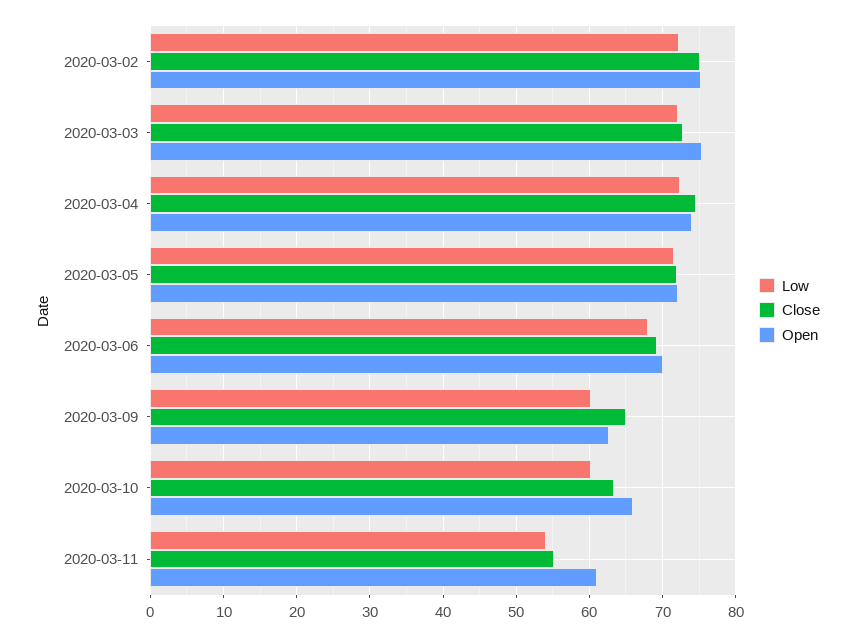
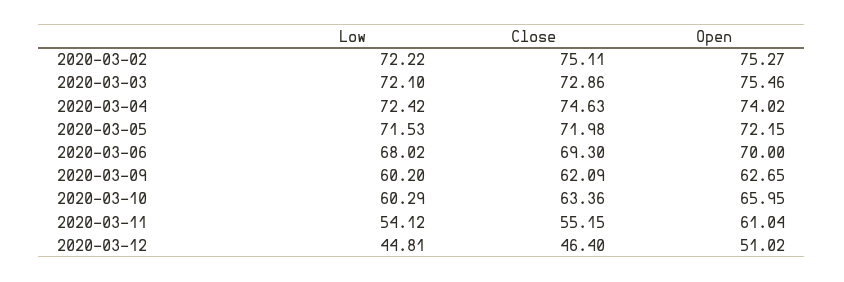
Close, 2020-03-09: 65 -> 62.09
Low, 2020-03-12: none -> 44.81
Close, 2020-03-12: none -> 46.4
Open, 2020-03-12: none -> 51.02

